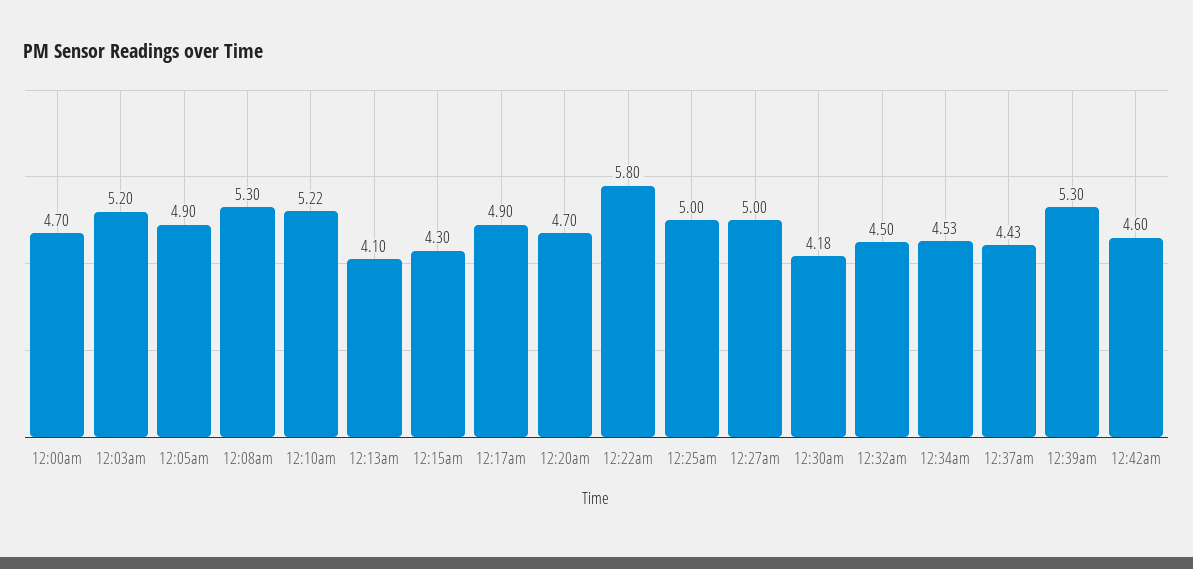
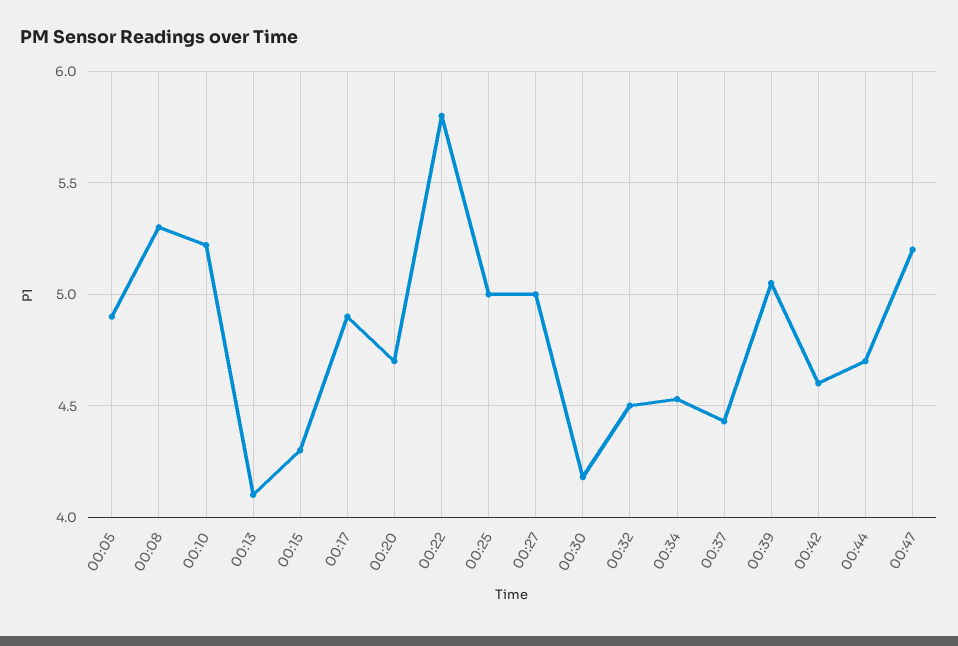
12:00am: 4.7 -> none
12:03am: 5.2 -> none
12:39am: 5.3 -> 5.05
00:44: none -> 4.7
00:47: none -> 5.2

